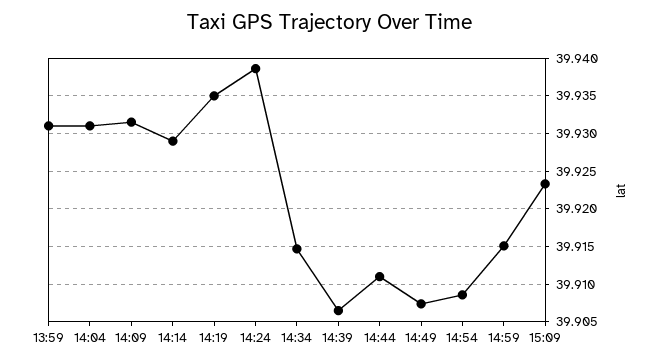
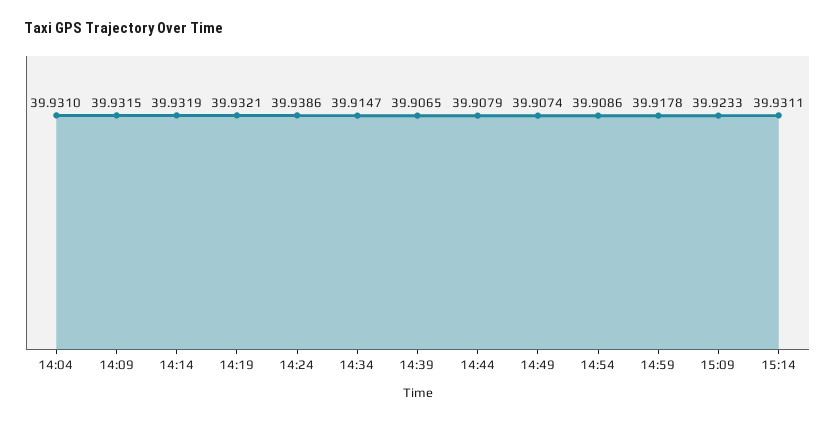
13:59: 39.931 -> none
14:14: 39.929 -> 39.9319
14:19: 39.935 -> 39.9321
14:44: 39.911 -> 39.9079
14:59: 39.915 -> 39.9178
15:14: none -> 39.9311

